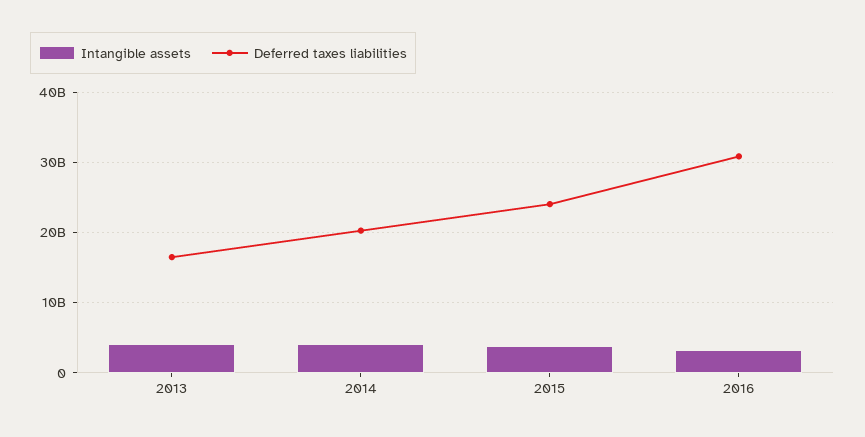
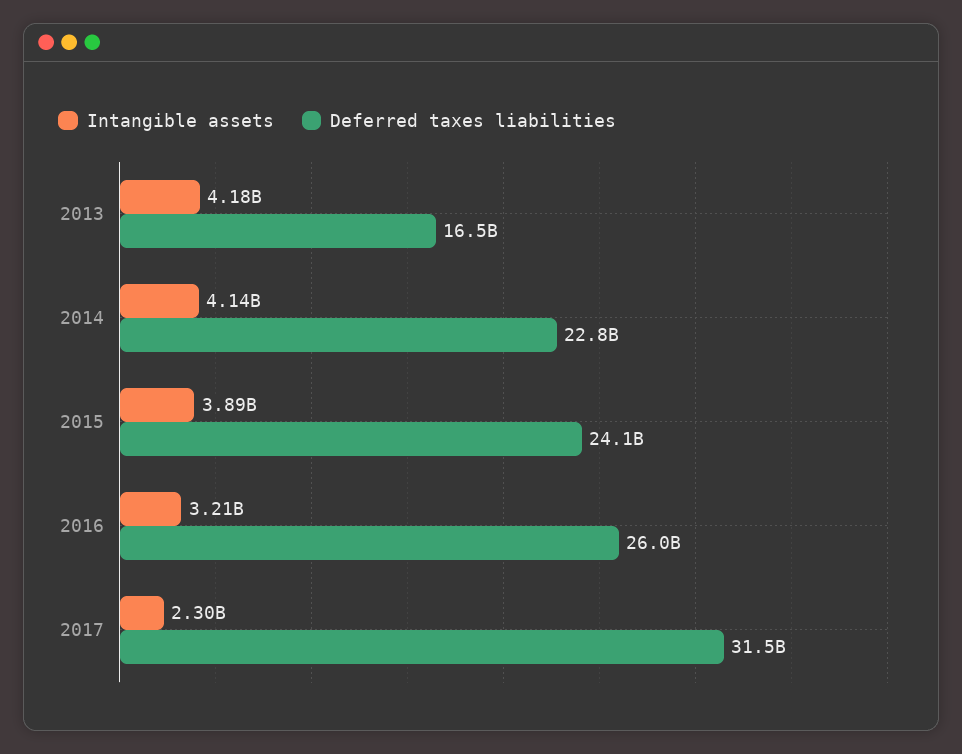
Deferred taxes liabilities, 2014: 20000000000 -> 22800000000
Deferred taxes liabilities, 2016: 31000000000 -> 26000000000
Intangible assets, 2017: none -> 2300000000
Deferred taxes liabilities, 2017: none -> 31500000000

